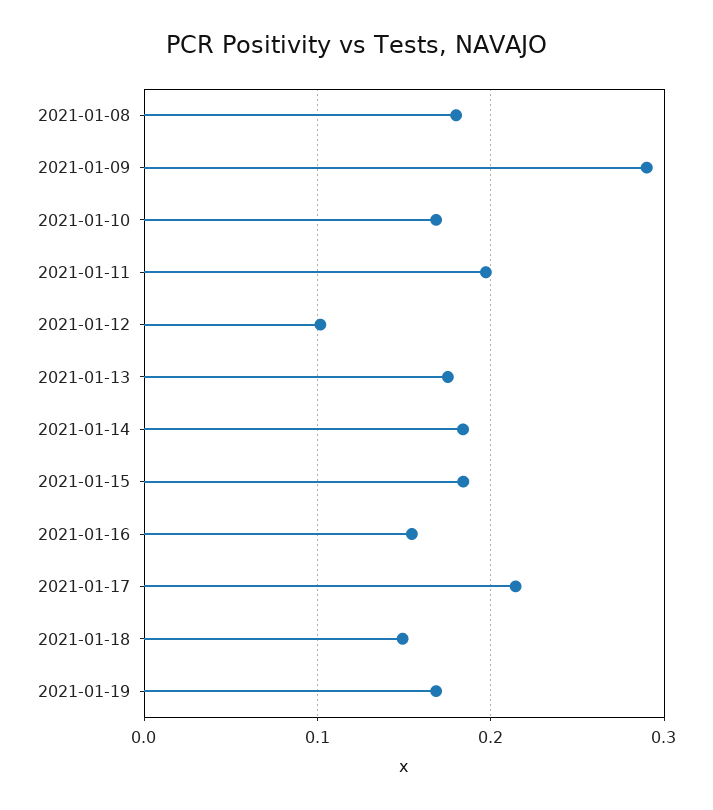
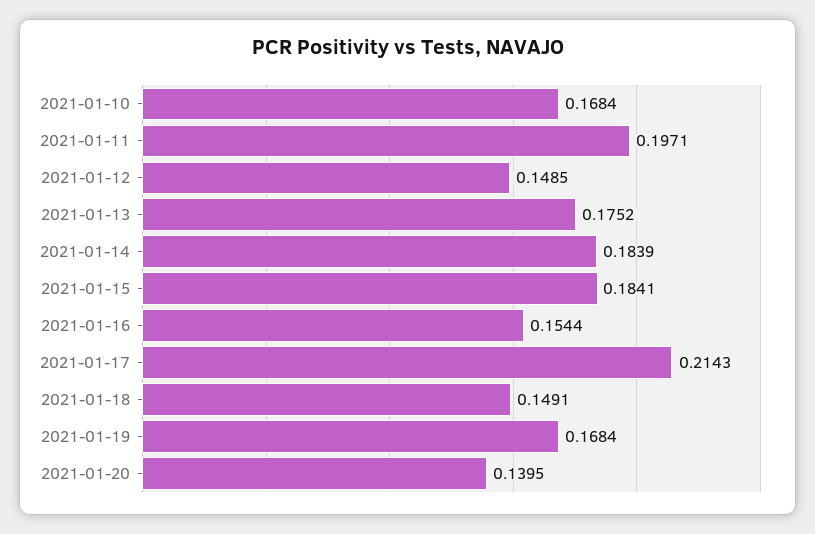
2021-01-08: 0.18 -> none
2021-01-09: 0.29 -> none
2021-01-12: 0.1 -> 0.1485
2021-01-20: none -> 0.1395

